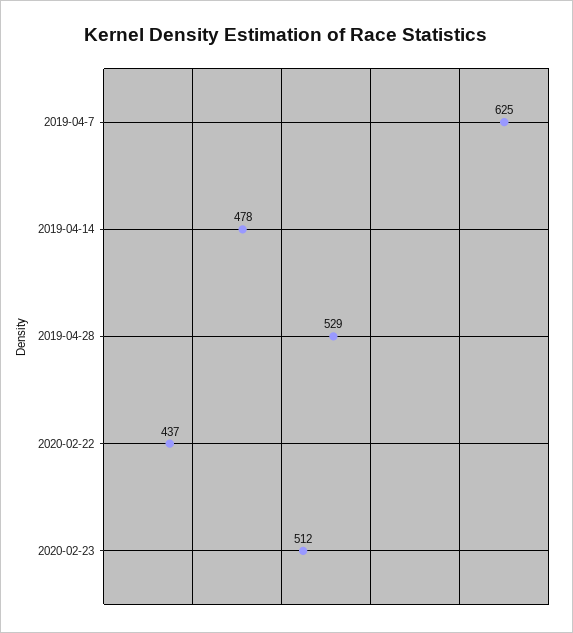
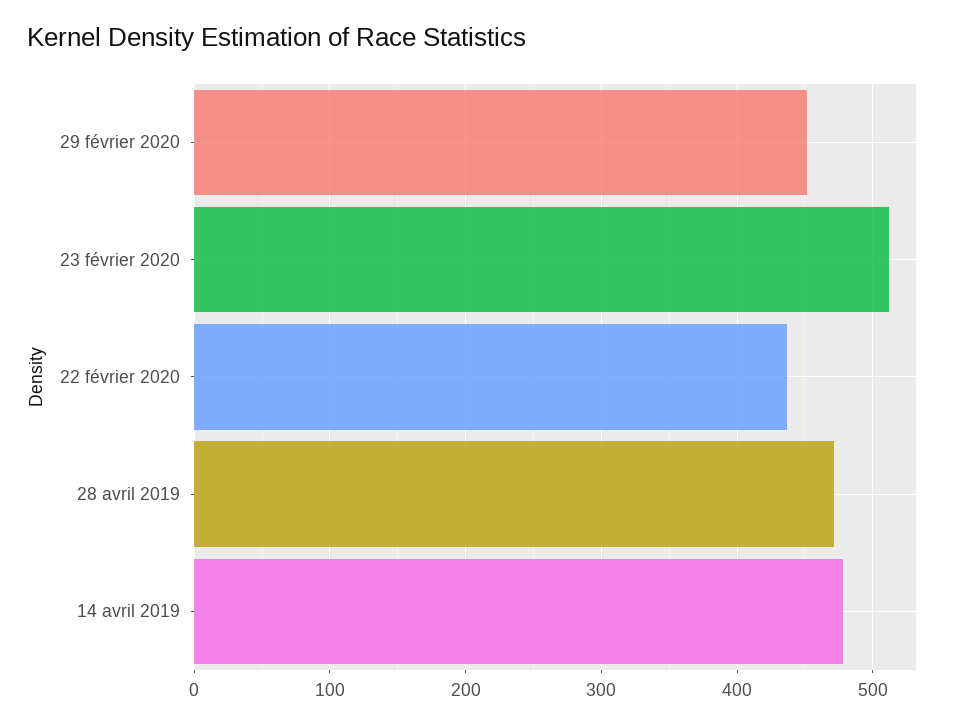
2019-04-7: 625 -> none
2019-04-28: 529 -> 470
29 février 2020: none -> 450

